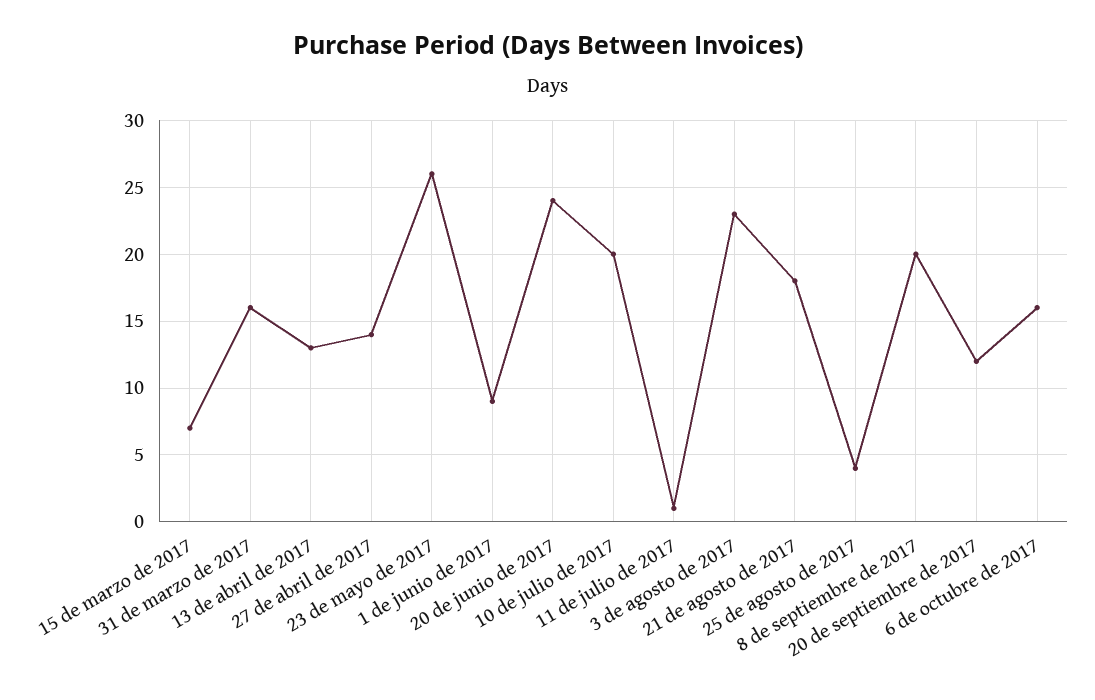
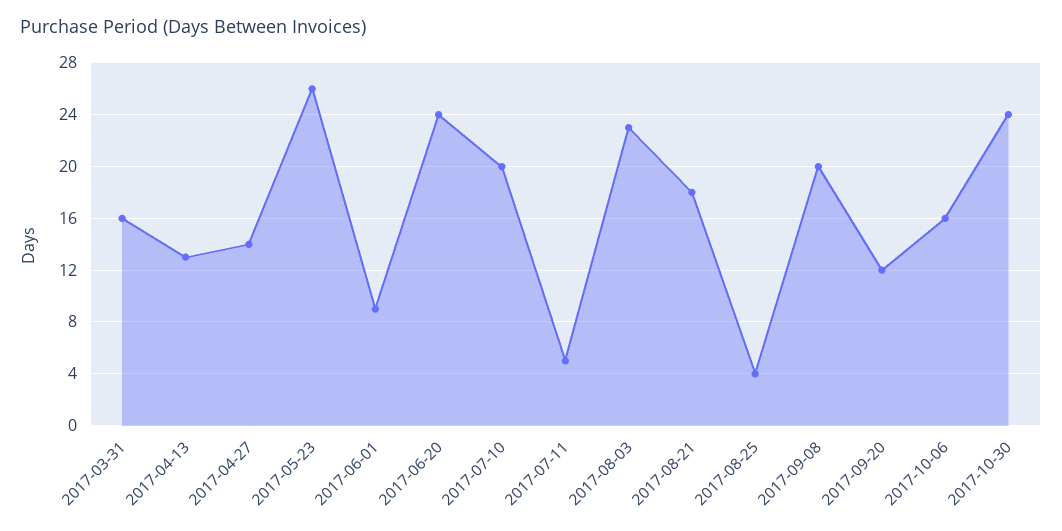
15 de marzo de 2017: 7 -> none
11 de julio de 2017: 1 -> 5
2017-10-30: none -> 24

